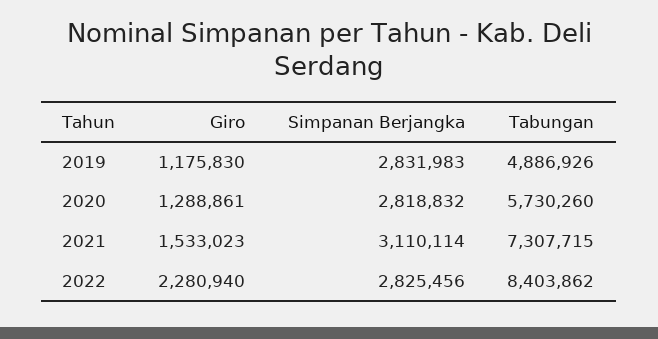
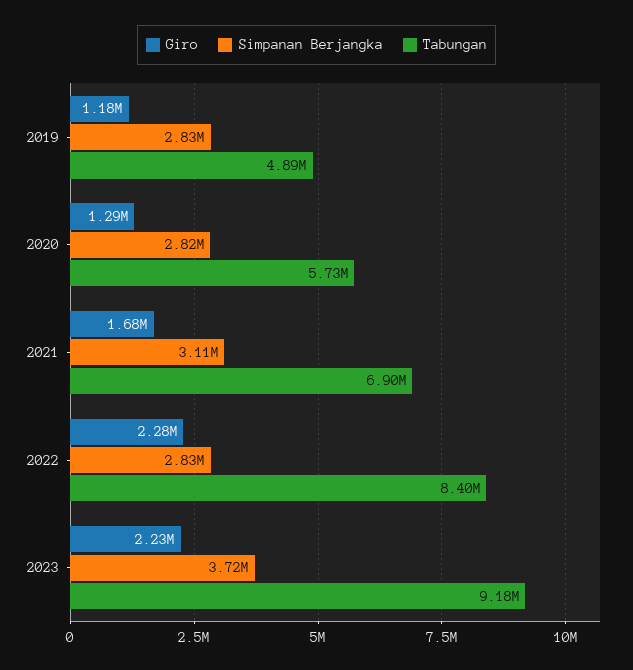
Giro, 2021: 1533023 -> 1680000
Tabungan, 2021: 7307715 -> 6900000
Giro, 2023: none -> 2230000
Simpanan Berjangka, 2023: none -> 3720000
Tabungan, 2023: none -> 9180000

